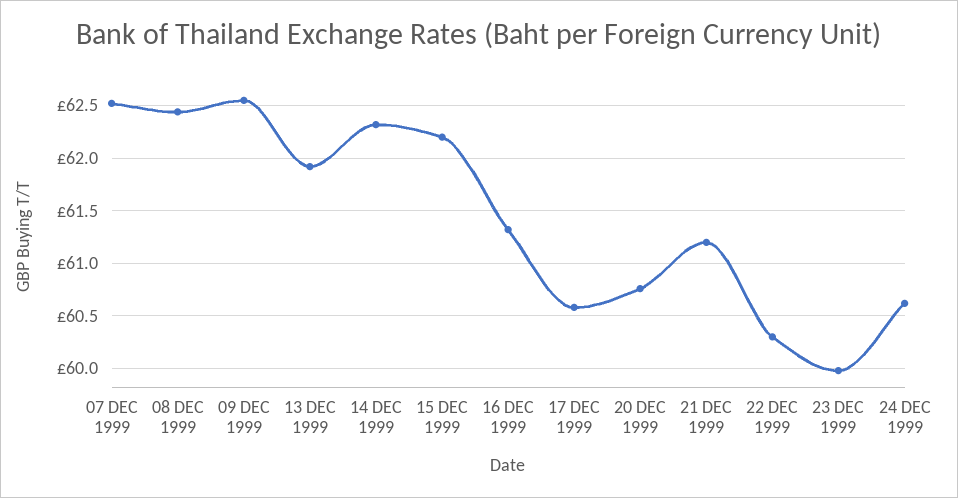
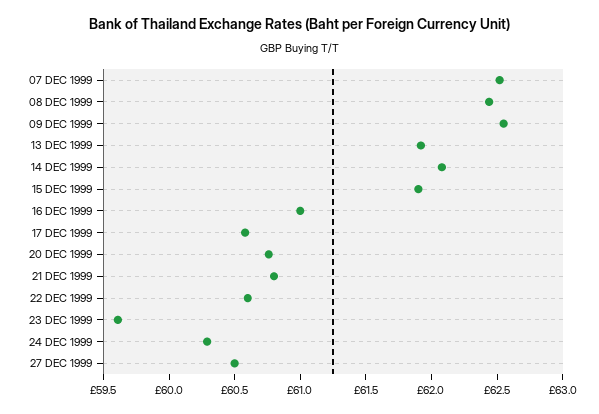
14 DEC 1999: 62.3 -> 62.1
15 DEC 1999: 62.2 -> 61.9
16 DEC 1999: 61.3 -> 61
21 DEC 1999: 61.2 -> 60.8
22 DEC 1999: 60.3 -> 60.6
23 DEC 1999: 60 -> 59.6
24 DEC 1999: 60.6 -> 60.3
27 DEC 1999: none -> 60.5

